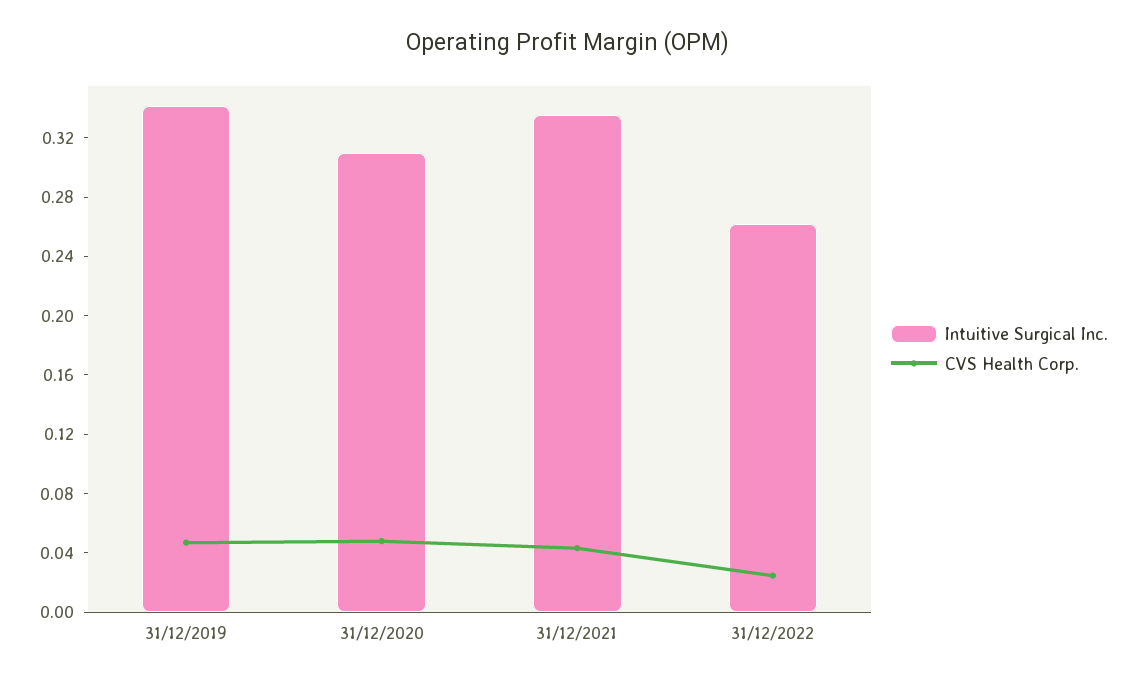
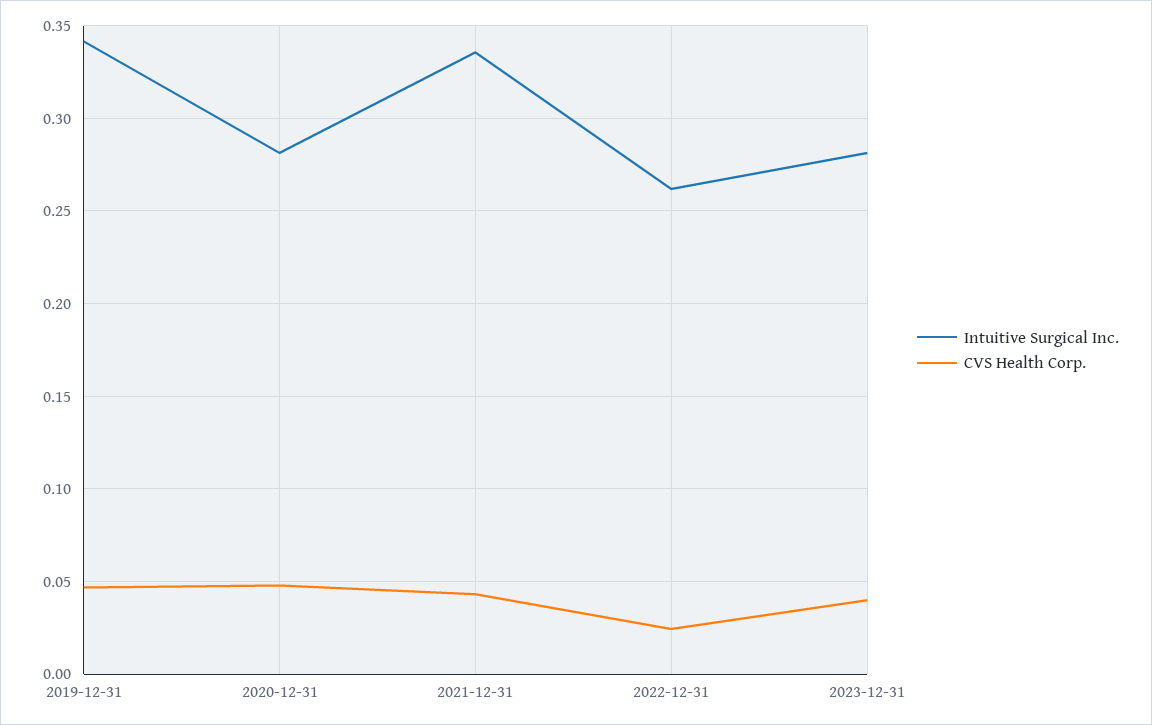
Intuitive Surgical Inc., 31/12/2020: 0.31 -> 0.28
Intuitive Surgical Inc., 2023-12-31: none -> 0.28
CVS Health Corp., 2023-12-31: none -> 0.04

